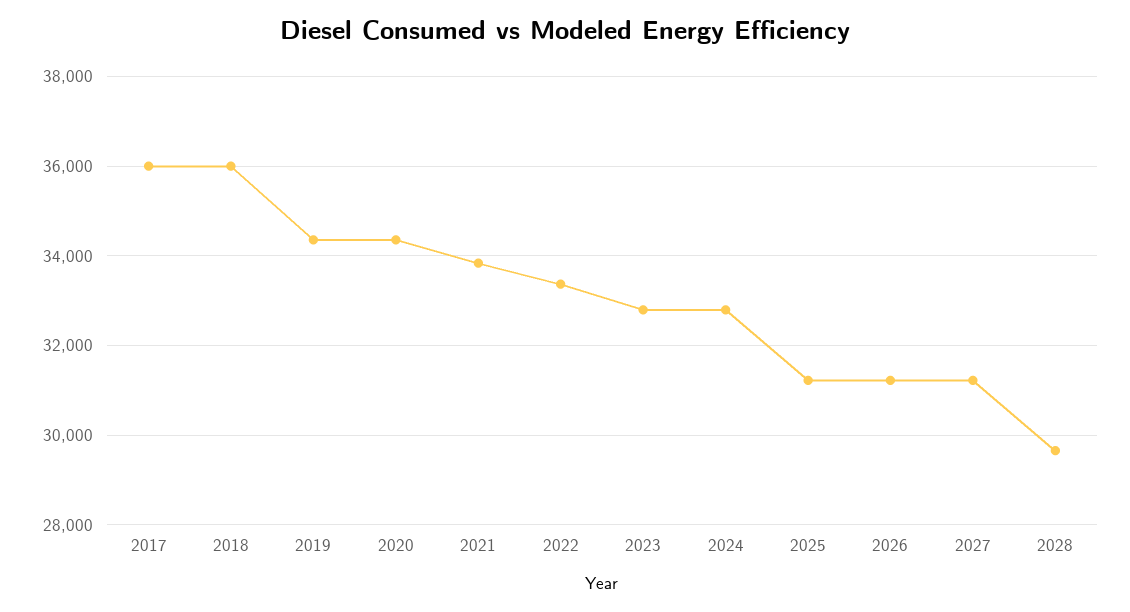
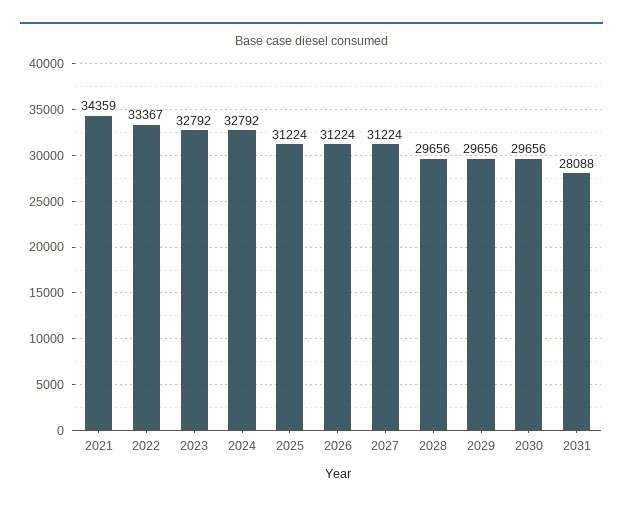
2017: 36000 -> none
2018: 36000 -> none
2019: 34400 -> none
2020: 34400 -> none
2021: 33800 -> 34359
2029: none -> 29656
2030: none -> 29656
2031: none -> 28088

